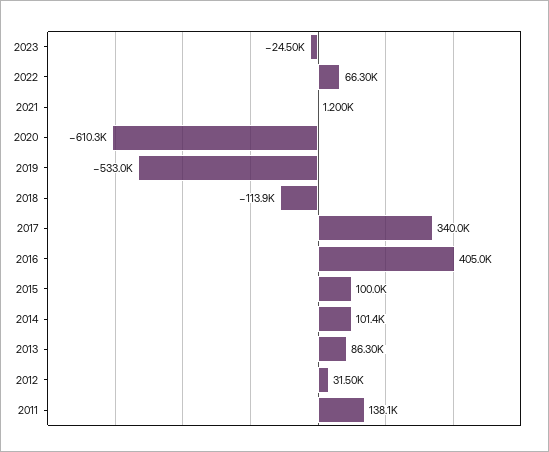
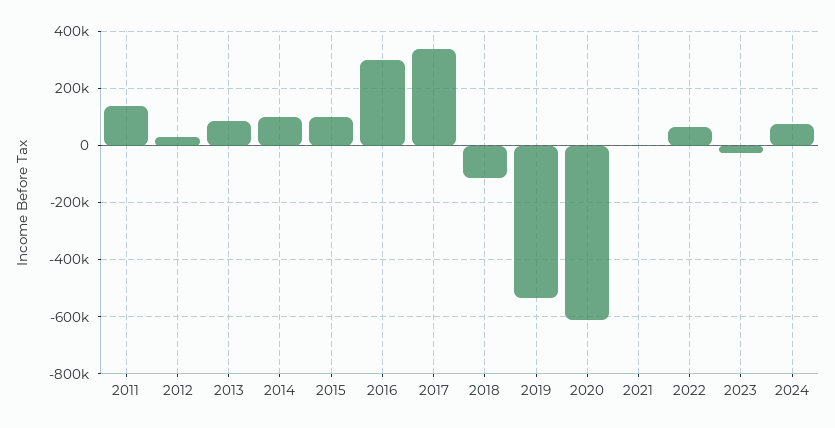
2016: 405000 -> 300000
2024: none -> 75000

